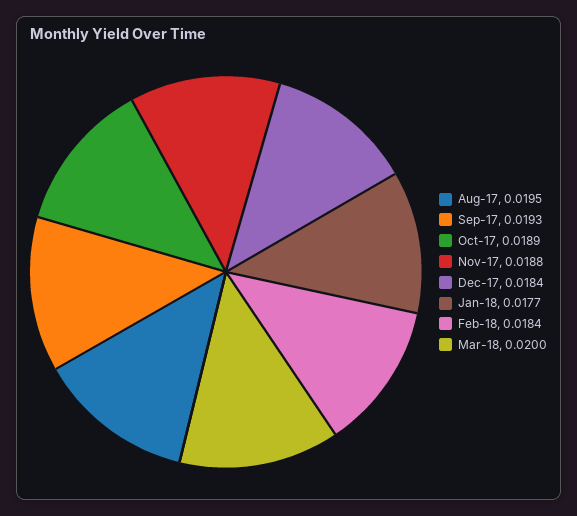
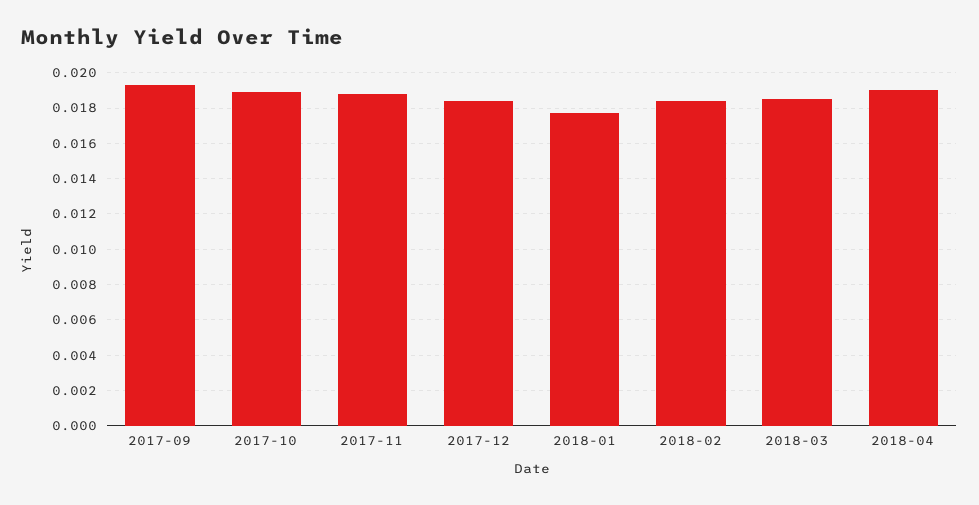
Aug-17: 0.0195 -> none
Mar-18: 0.02 -> 0.0185
2018-04: none -> 0.019

